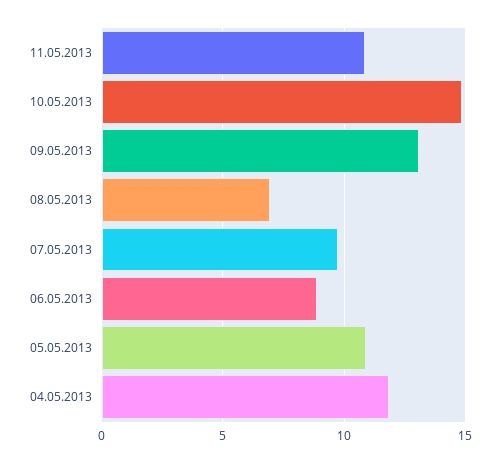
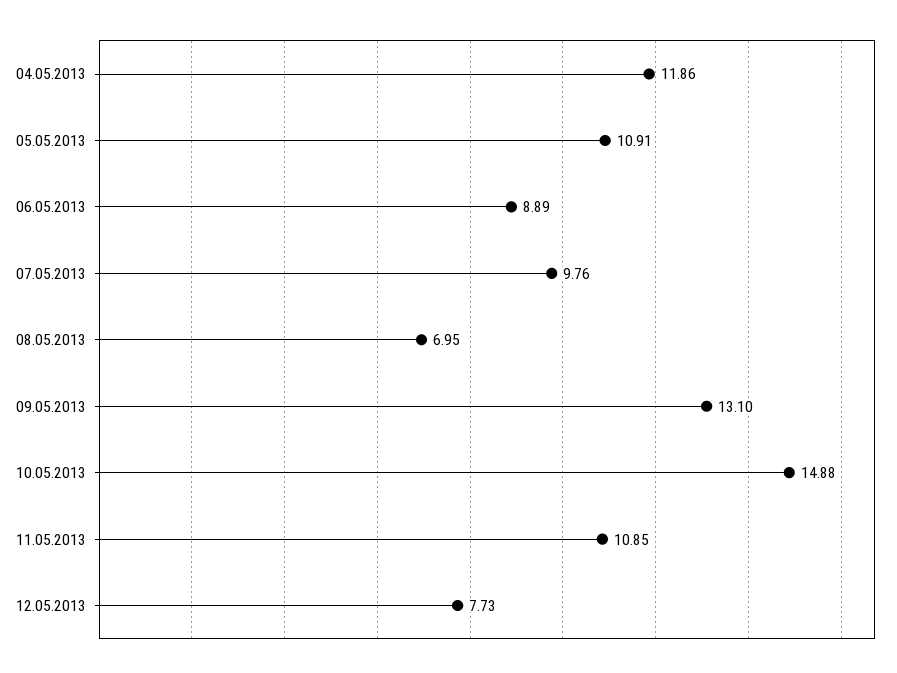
12.05.2013: none -> 7.73

